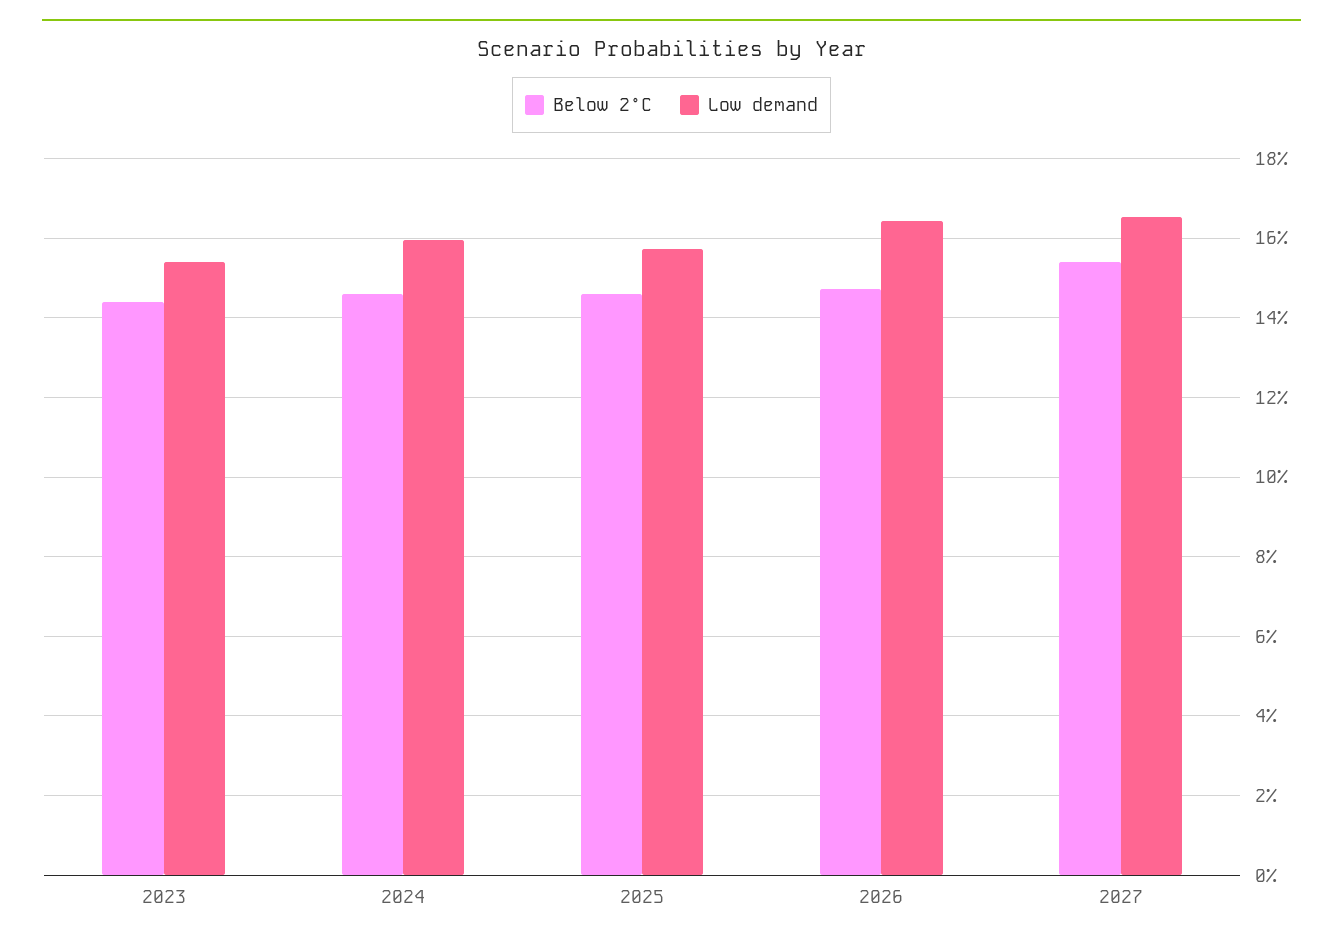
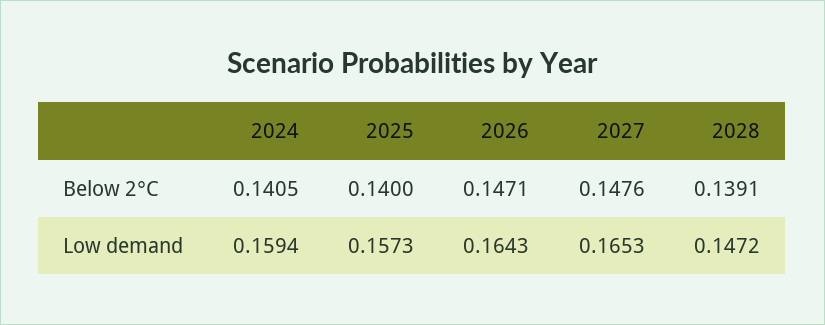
Below 2°C, 2023: 0.144 -> none
Low demand, 2023: 0.154 -> none
Below 2°C, 2024: 0.146 -> 0.1405
Below 2°C, 2025: 0.146 -> 0.14
Below 2°C, 2027: 0.154 -> 0.1476
Below 2°C, 2028: none -> 0.1391
Low demand, 2028: none -> 0.1472

